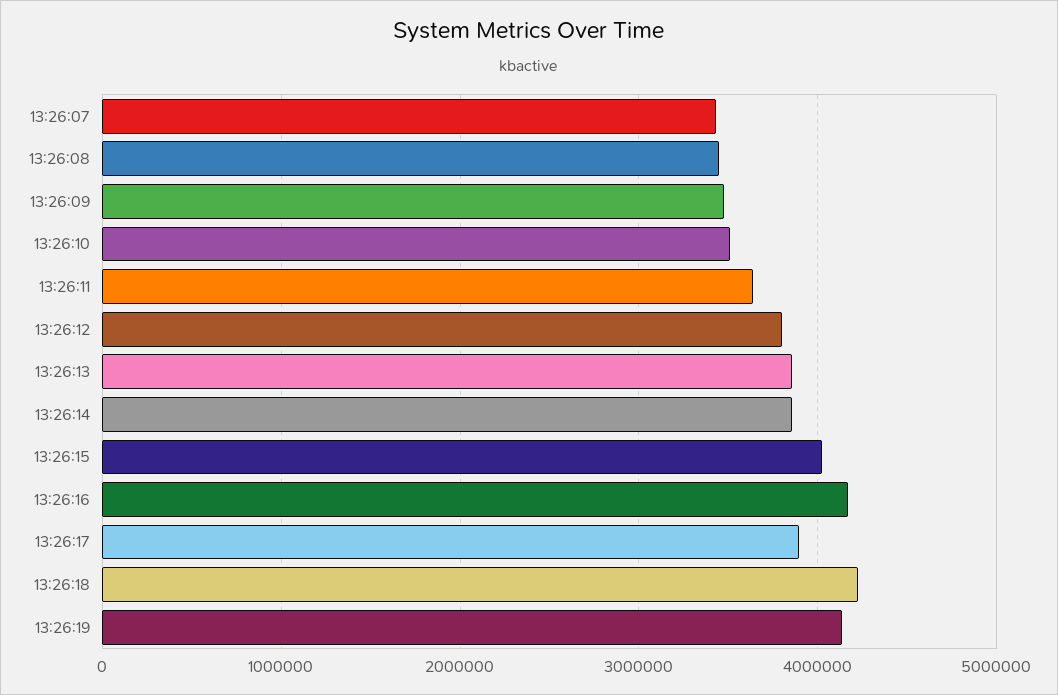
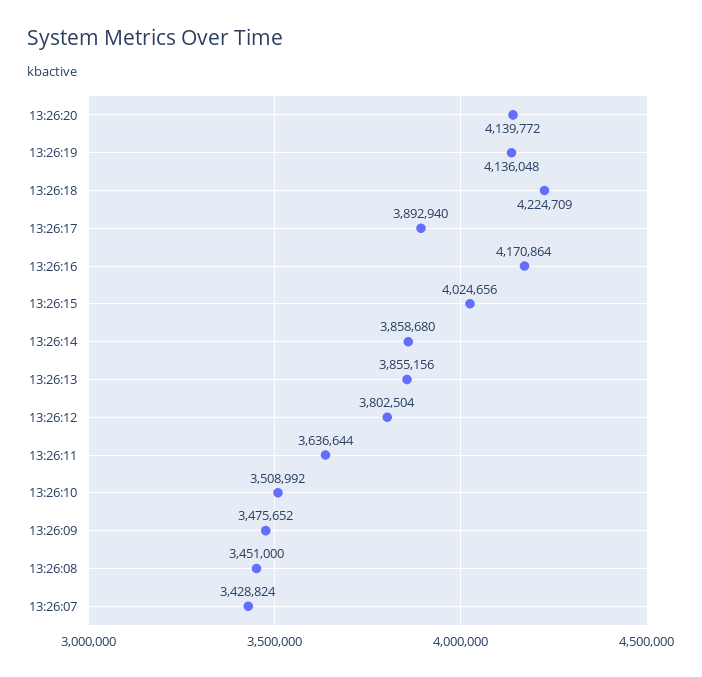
13:26:20: none -> 4139772

